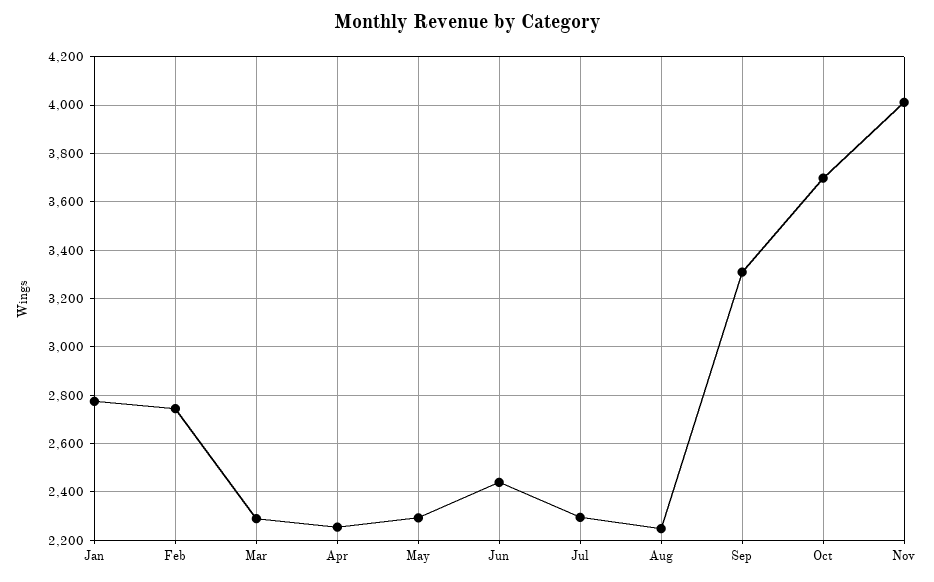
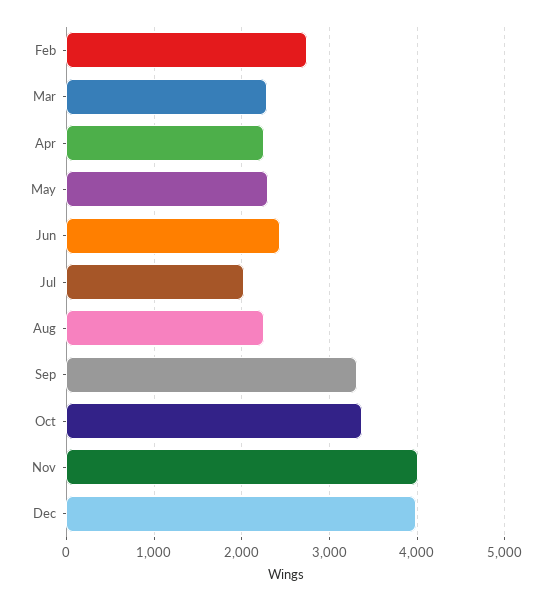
Jan: 2775 -> none
Jul: 2300 -> 2000
Oct: 3700 -> 3400
Dec: none -> 4000

